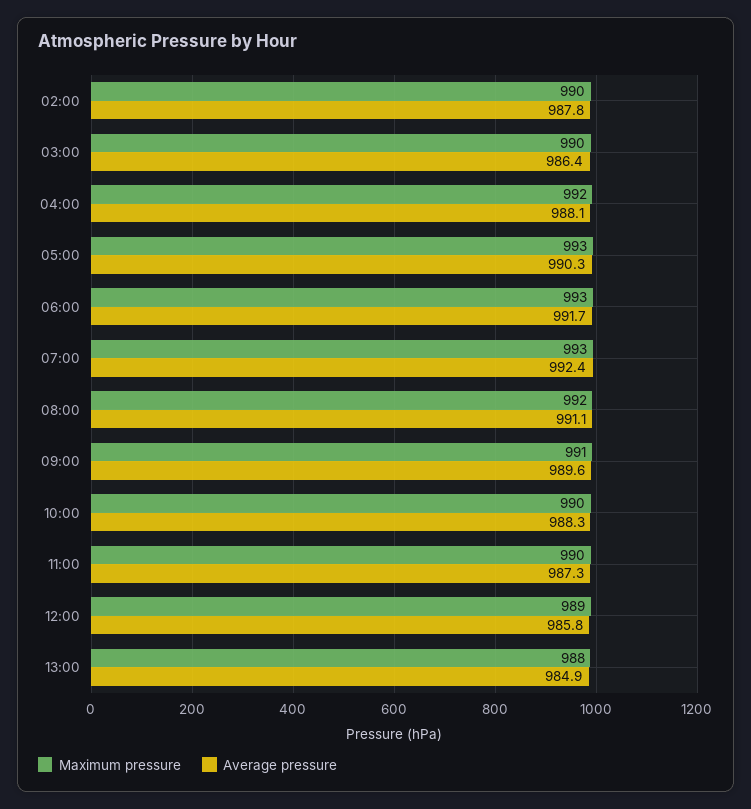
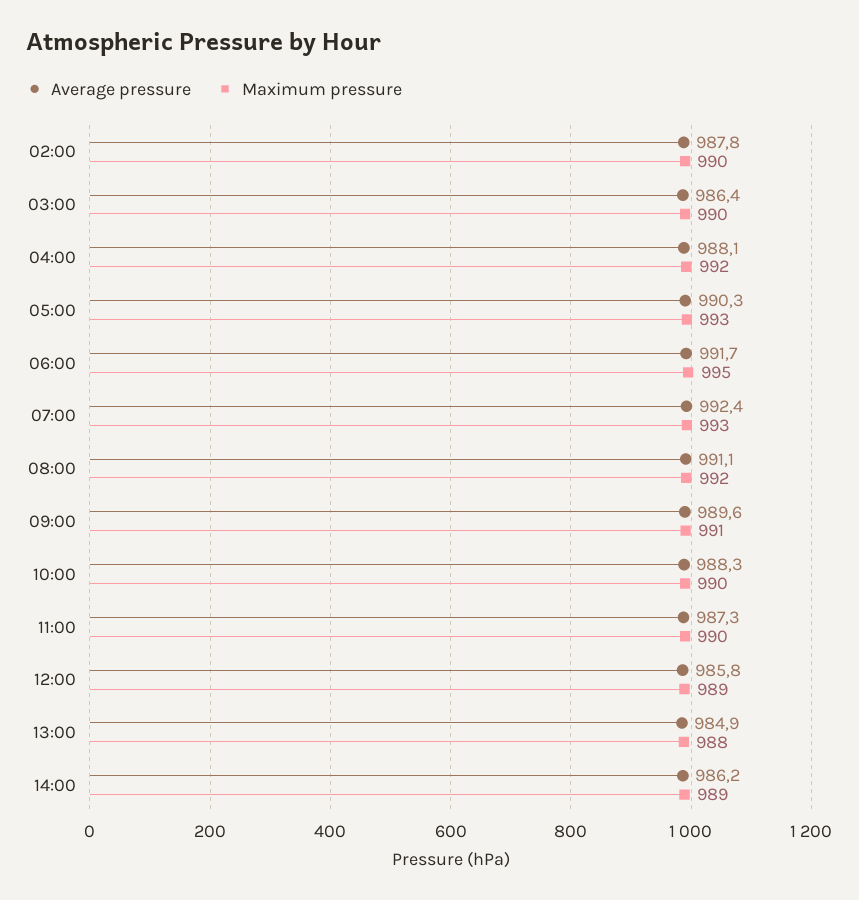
Maximum pressure, 06:00: 993 -> 995
Average pressure, 14:00: none -> 986.2
Maximum pressure, 14:00: none -> 989

